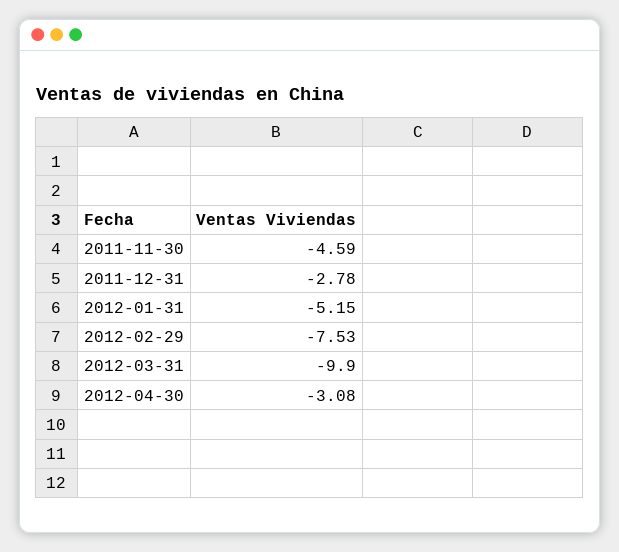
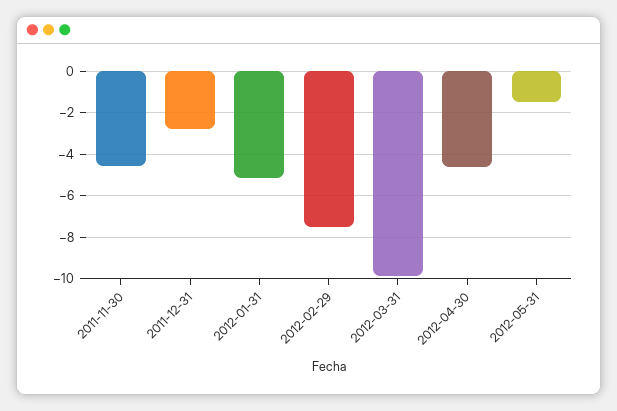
2012-04-30: -3.08 -> -4.5
2012-05-31: none -> -1.5

